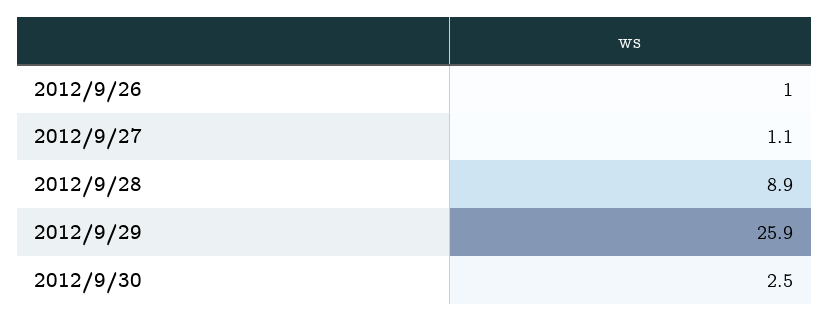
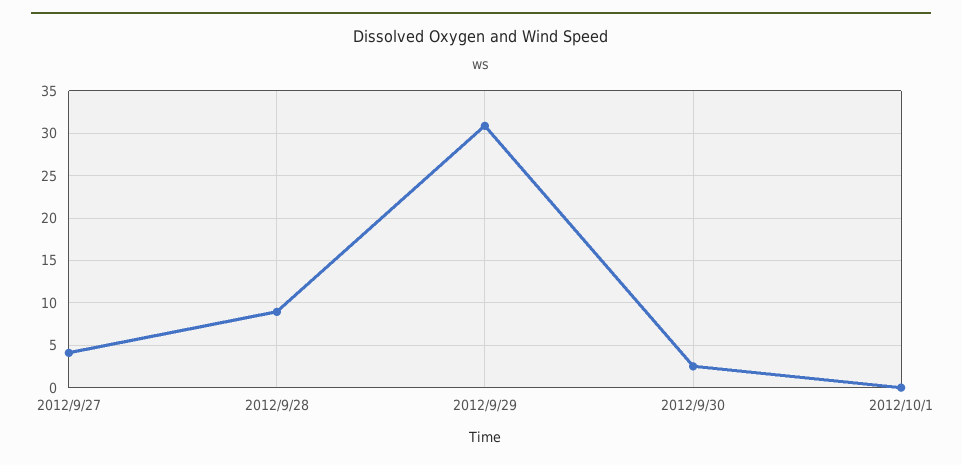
2012/9/26: 1 -> none
2012/9/27: 1.1 -> 4
2012/9/29: 25.9 -> 31
2012/10/1: none -> 0

